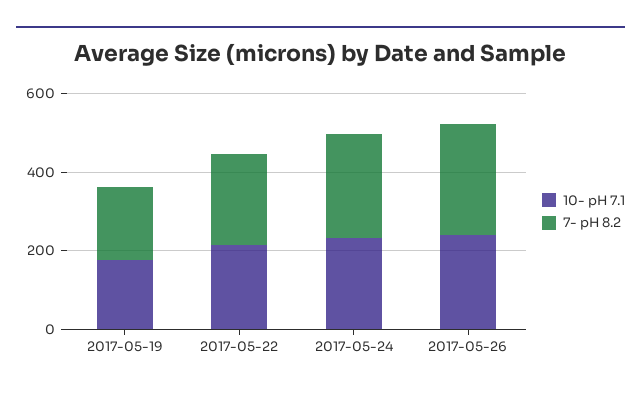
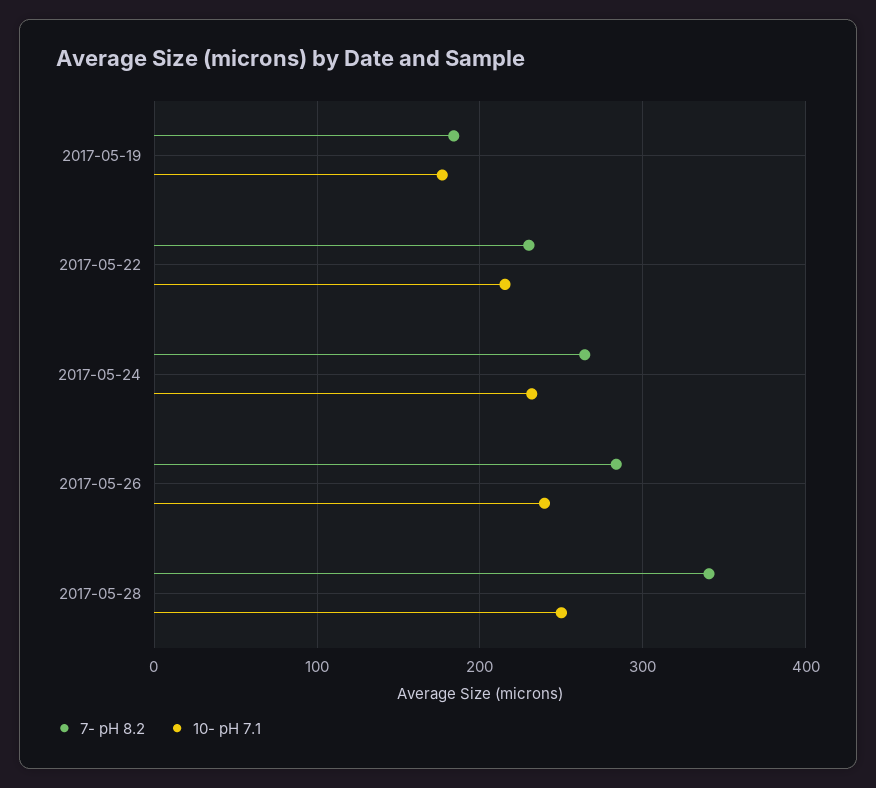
7- pH 8.2, 2017-05-28: none -> 340
10- pH 7.1, 2017-05-28: none -> 250

